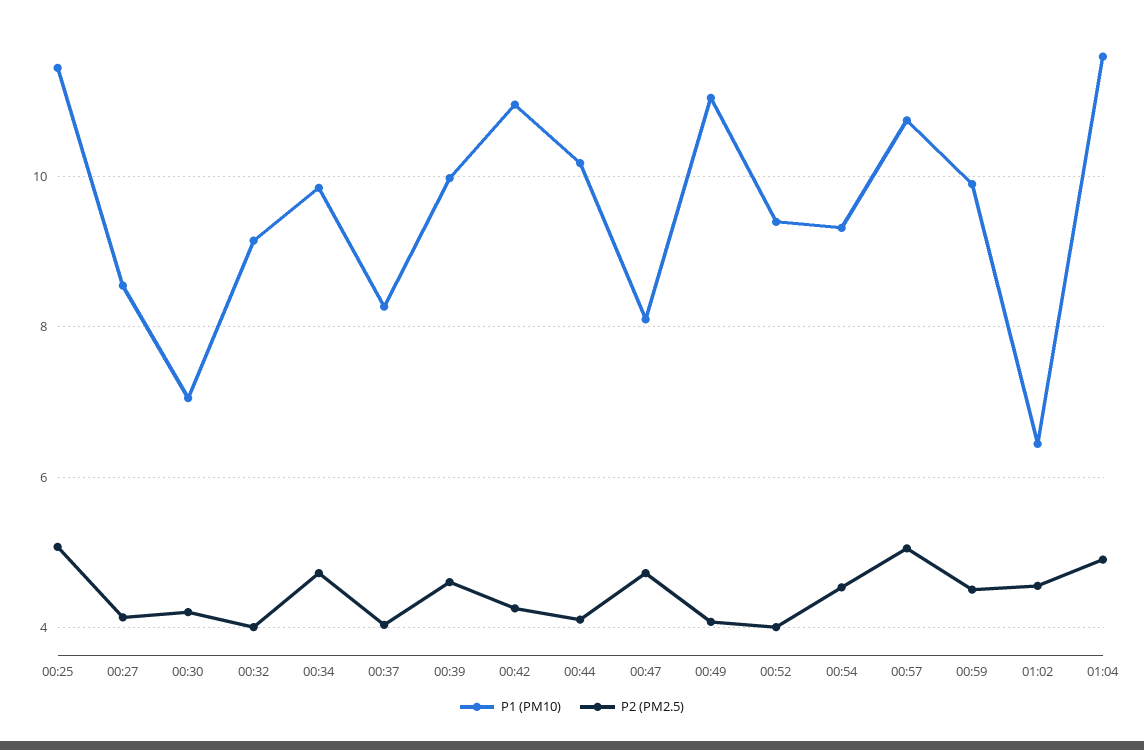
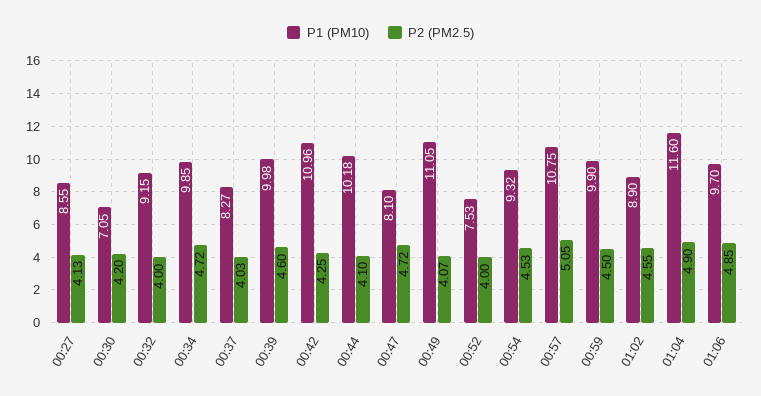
P1 (PM10), 00:25: 11.4 -> none
P2 (PM2.5), 00:25: 5 -> none
P1 (PM10), 00:52: 9.4 -> 7.53
P1 (PM10), 01:02: 6.4 -> 8.9
P1 (PM10), 01:06: none -> 9.7
P2 (PM2.5), 01:06: none -> 4.85

